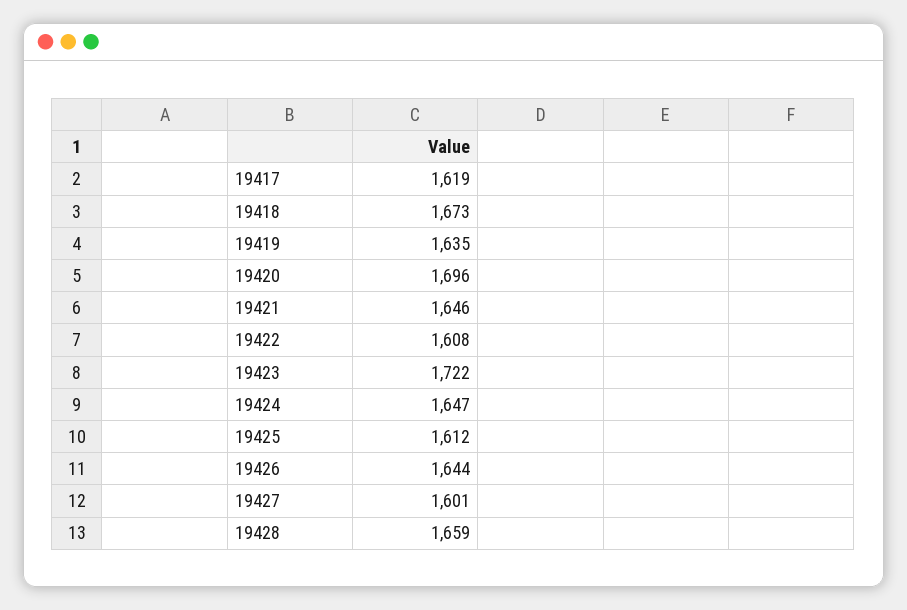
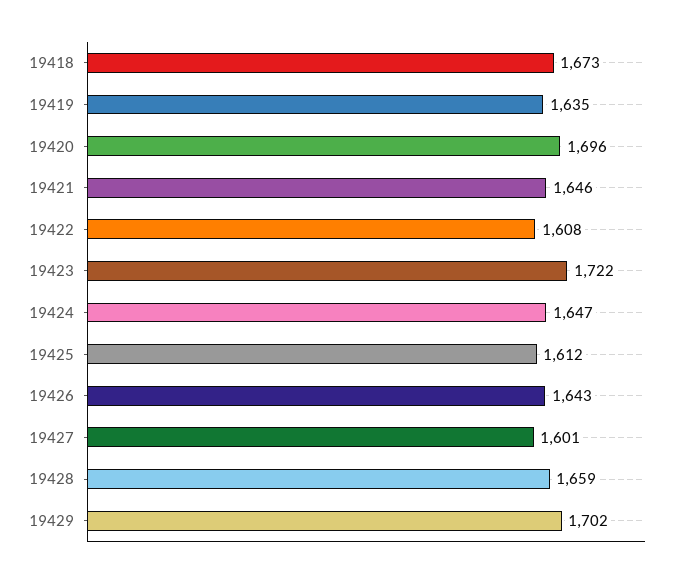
19417: 1619 -> none
19426: 1644 -> 1643
19429: none -> 1702

